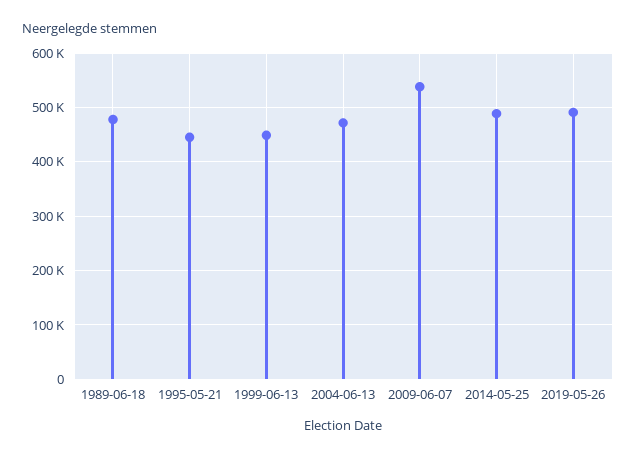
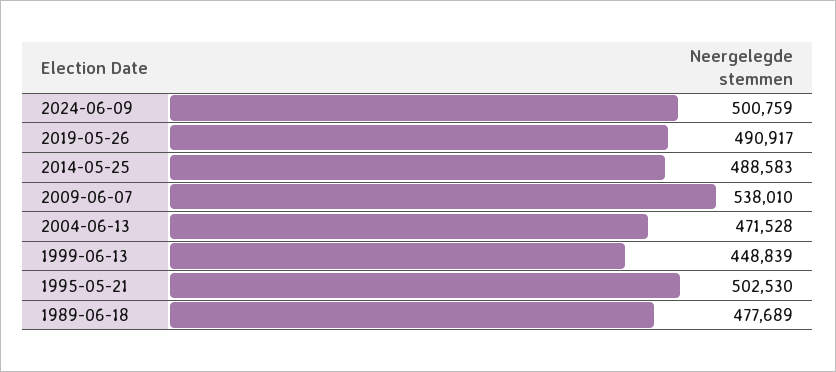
1995-05-21: 440000 -> 502530
2024-06-09: none -> 500759

